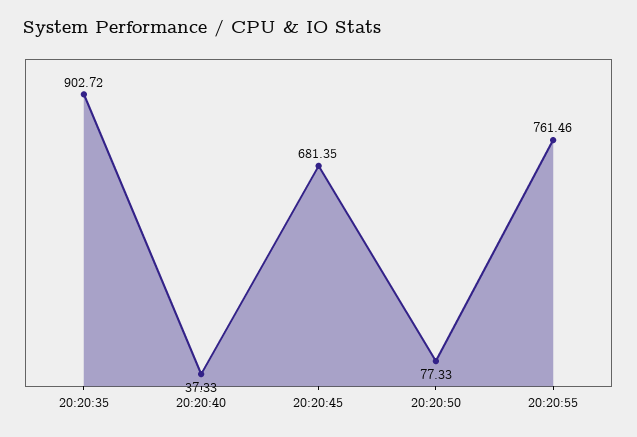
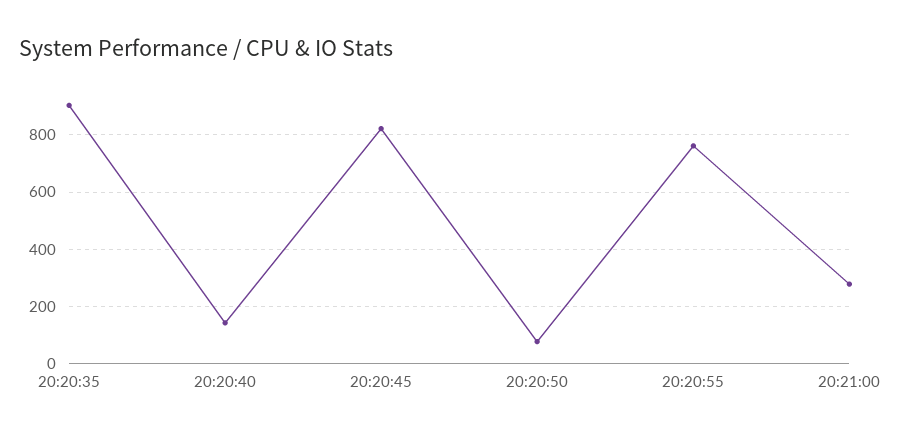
20:20:40: 37.33 -> 150
20:20:45: 681.35 -> 825
20:21:00: none -> 275

